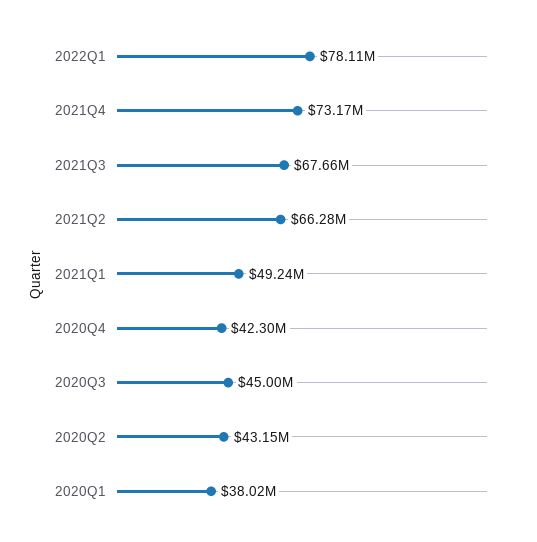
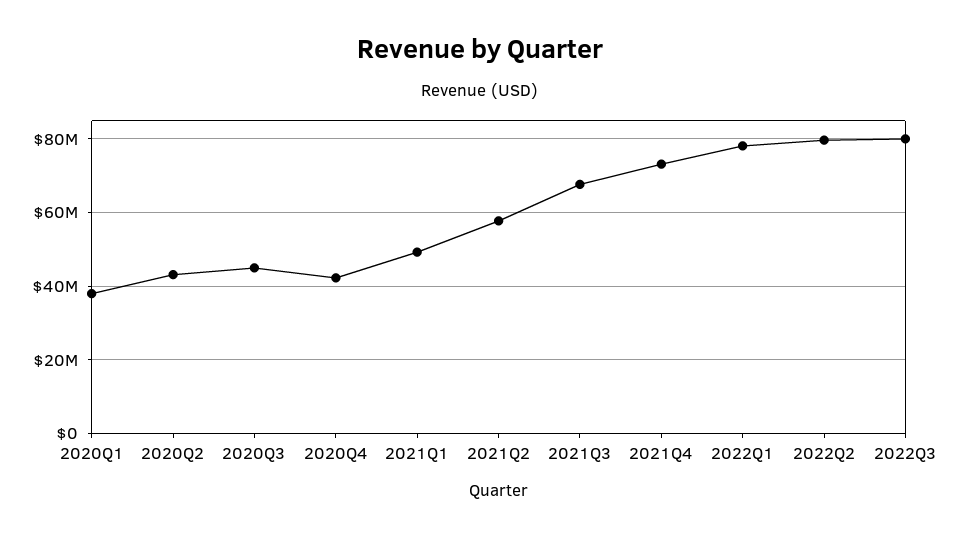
2021Q2: 66280000 -> 58000000
2022Q2: none -> 80000000
2022Q3: none -> 80000000

